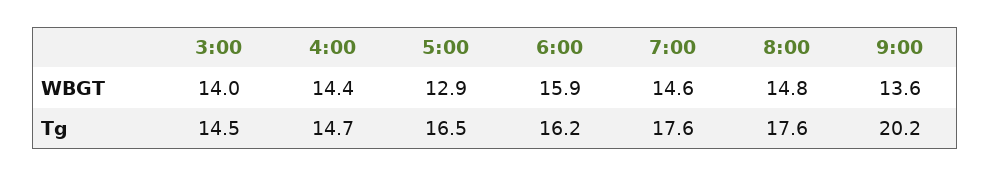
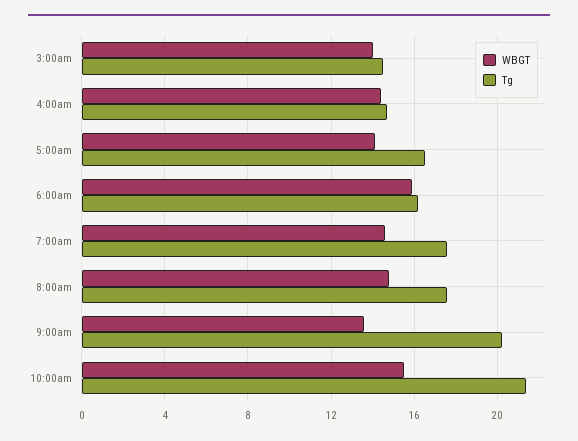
WBGT, 5:00: 12.9 -> 14
WBGT, 10:00am: none -> 15.5
Tg, 10:00am: none -> 21.5

